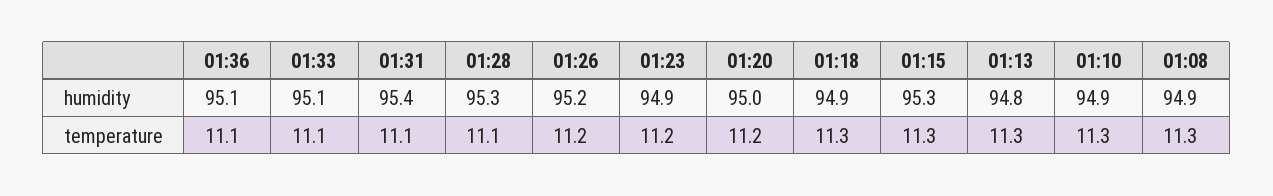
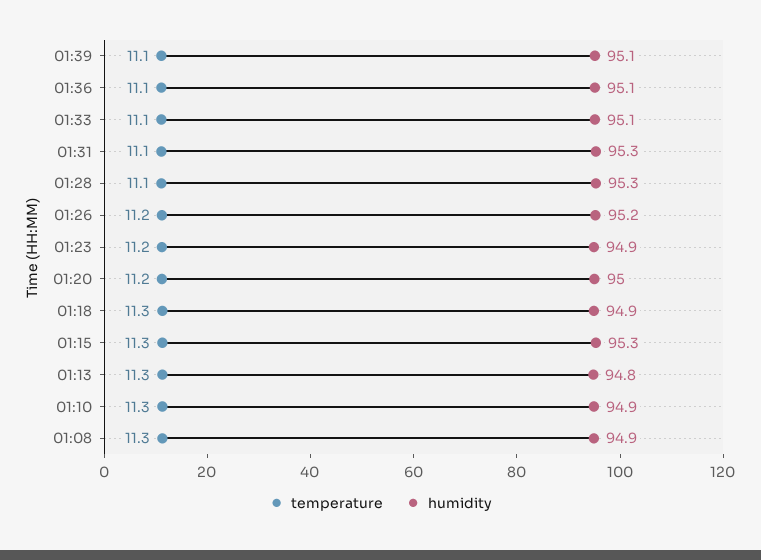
humidity, 01:31: 95.4 -> 95.3
temperature, 01:39: none -> 11.1
humidity, 01:39: none -> 95.1

